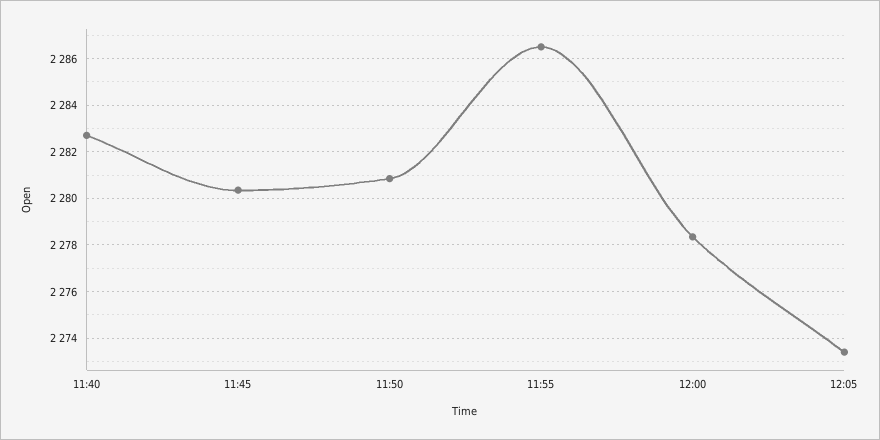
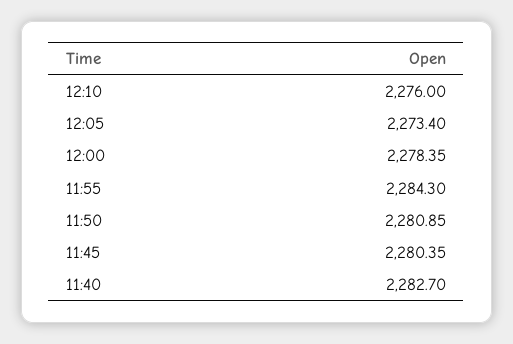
11:55: 2286.5 -> 2284.3
12:10: none -> 2276

